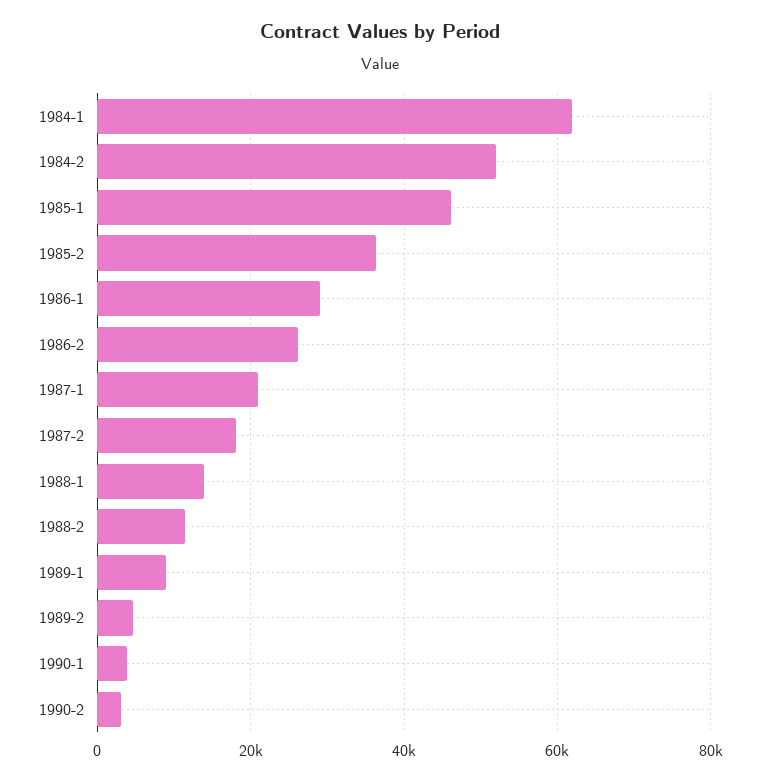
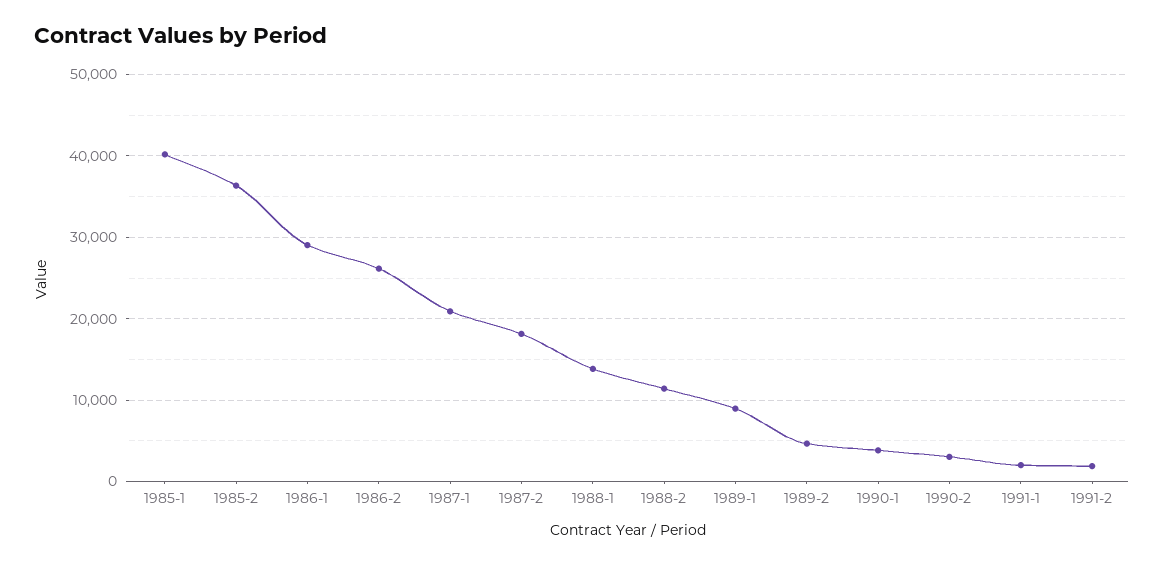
1984-1: 62000 -> none
1984-2: 52000 -> none
1985-1: 46000 -> 40000
1991-1: none -> 2000
1991-2: none -> 2000

